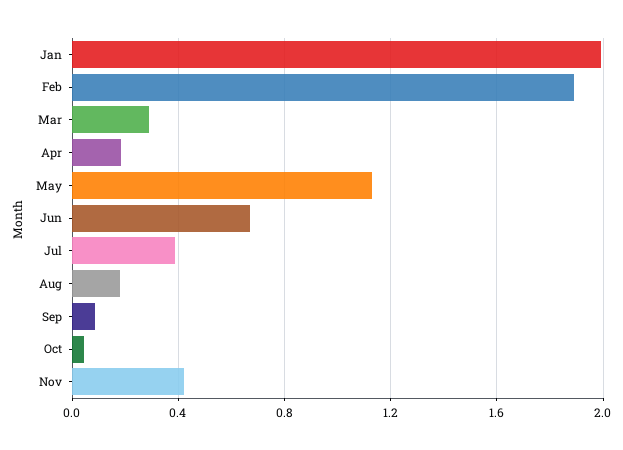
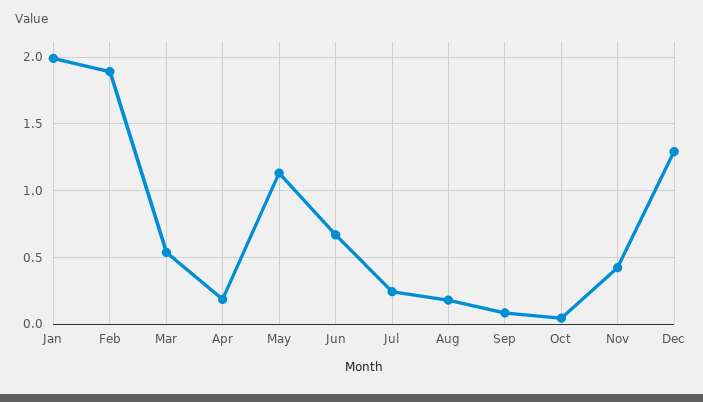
Mar: 0.3 -> 0.55
Jul: 0.4 -> 0.25
Dec: none -> 1.3

